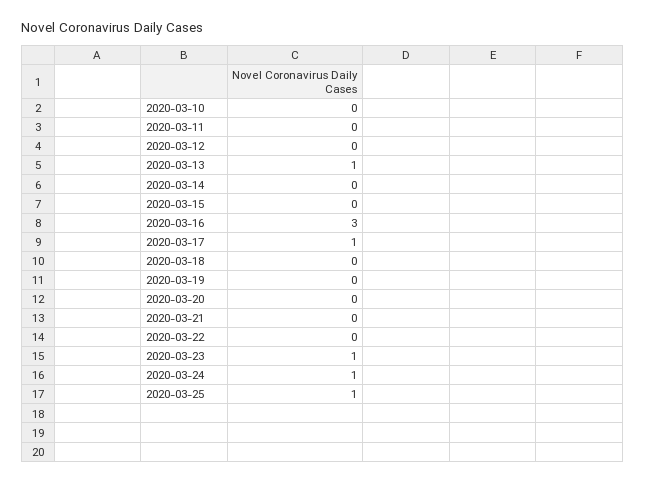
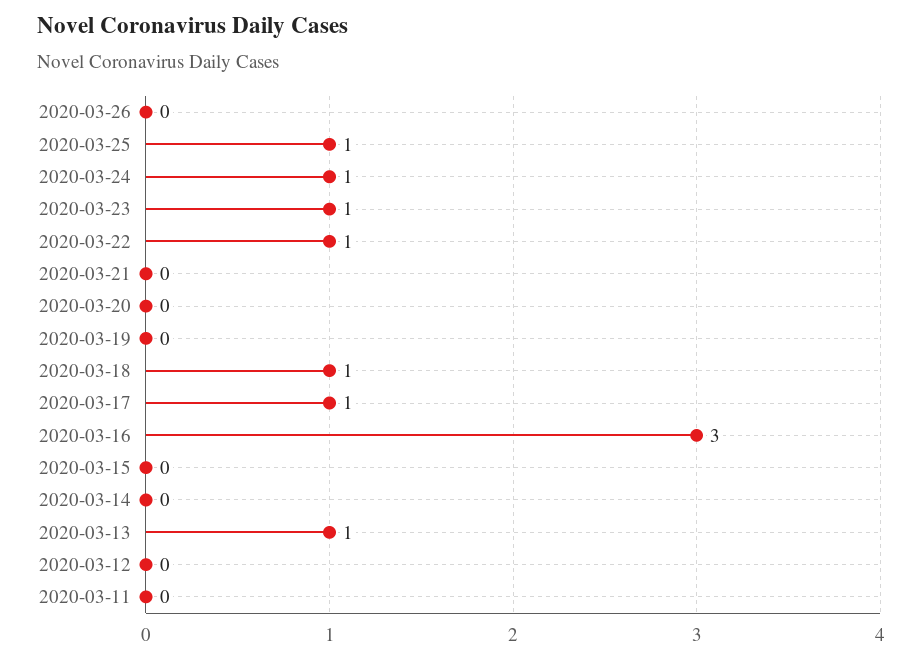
2020-03-10: 0 -> none
2020-03-18: 0 -> 1
2020-03-22: 0 -> 1
2020-03-26: none -> 0

